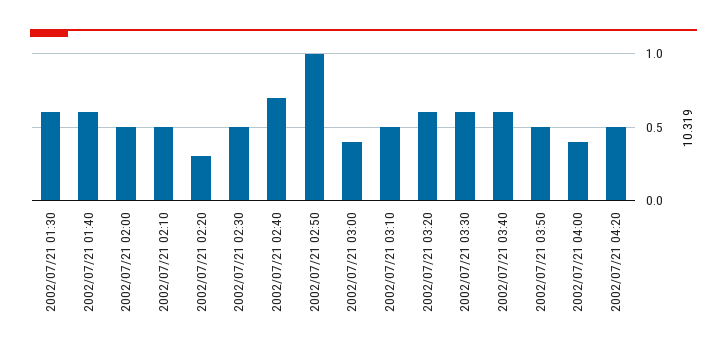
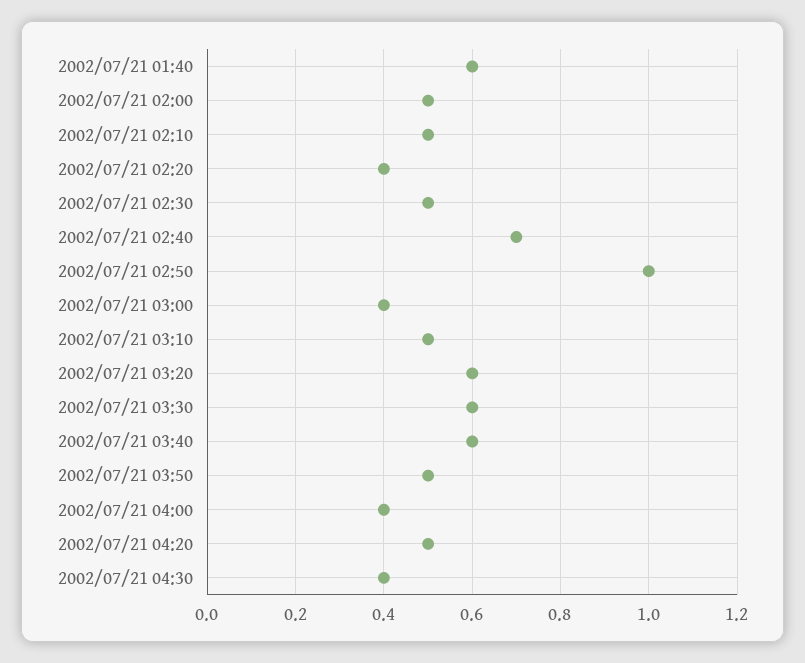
2002/07/21 01:30: 0.6 -> none
2002/07/21 02:20: 0.3 -> 0.4
2002/07/21 04:30: none -> 0.4

